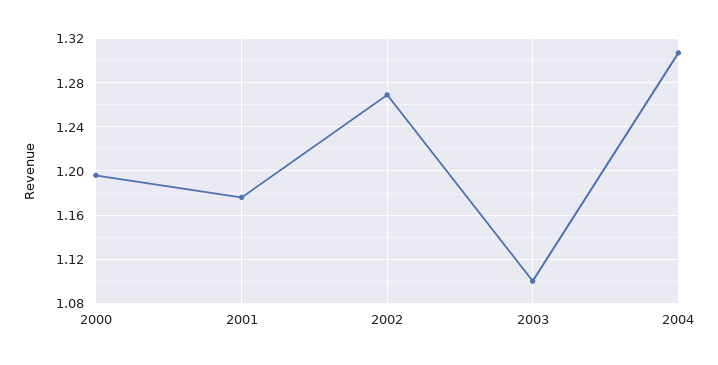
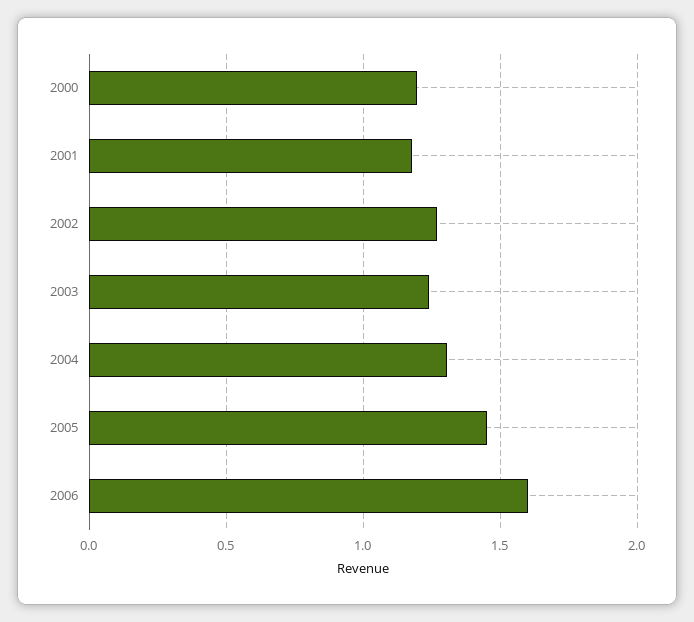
2003: 1.1 -> 1.25
2005: none -> 1.45
2006: none -> 1.6

